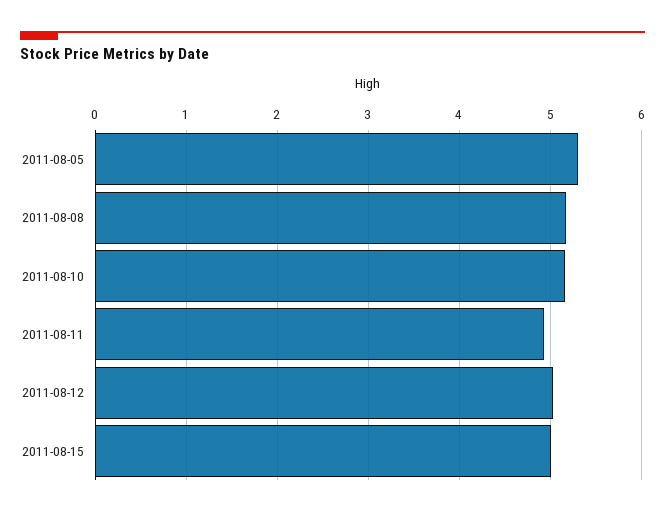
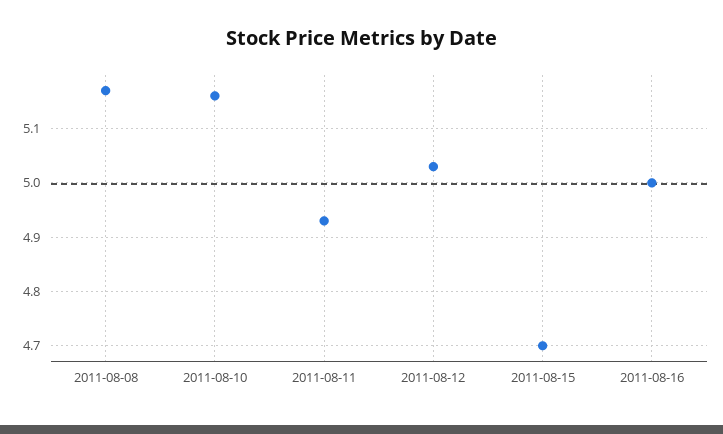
2011-08-05: 5.3 -> none
2011-08-15: 5 -> 4.7
2011-08-16: none -> 5

